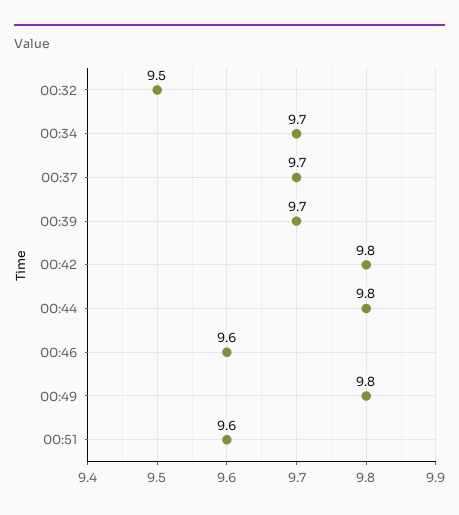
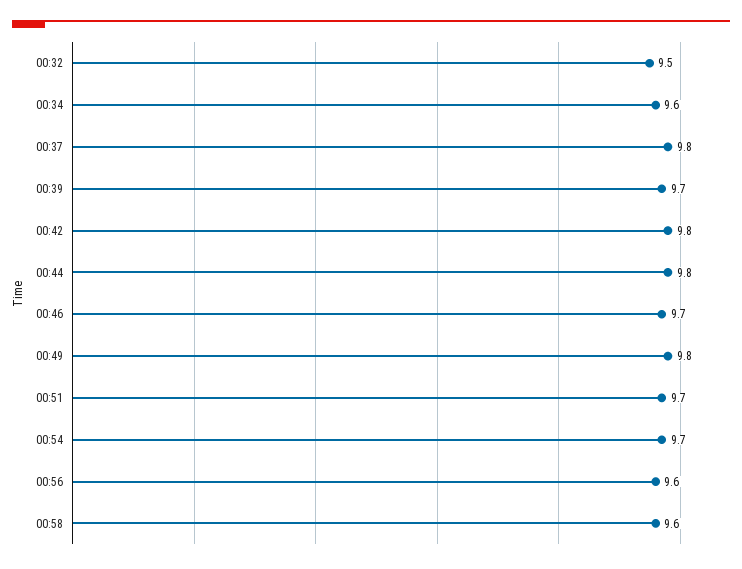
00:34: 9.7 -> 9.6
00:37: 9.7 -> 9.8
00:46: 9.6 -> 9.7
00:51: 9.6 -> 9.7
00:54: none -> 9.7
00:56: none -> 9.6
00:58: none -> 9.6

